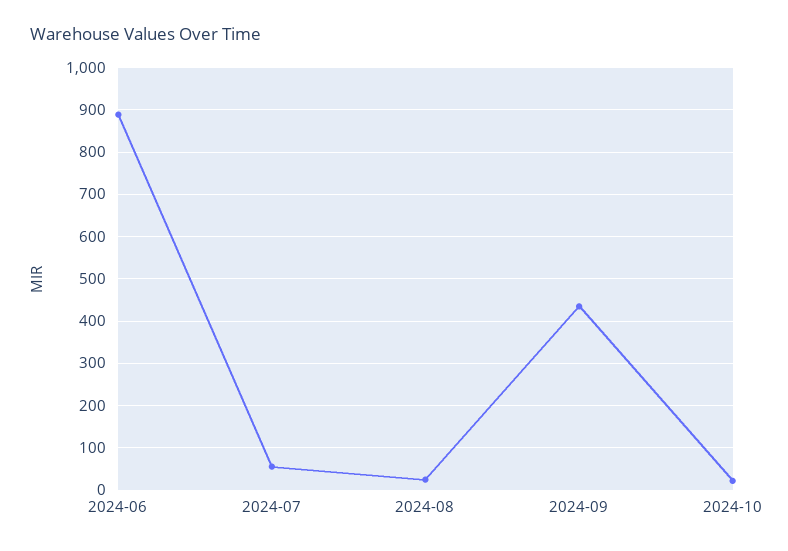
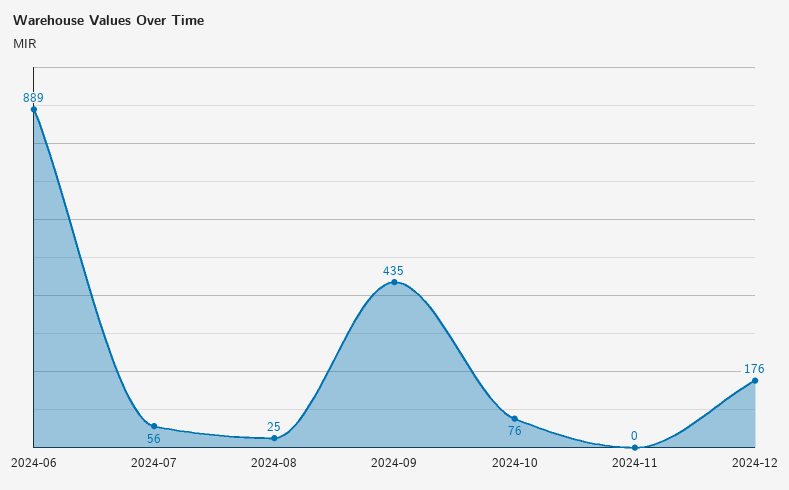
2024-10: 20 -> 76
2024-11: none -> 0
2024-12: none -> 176

